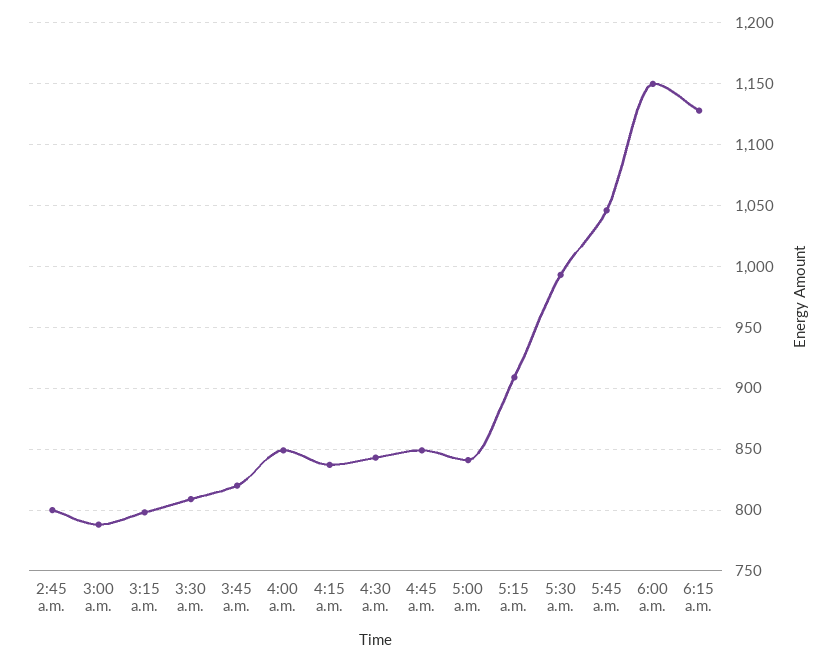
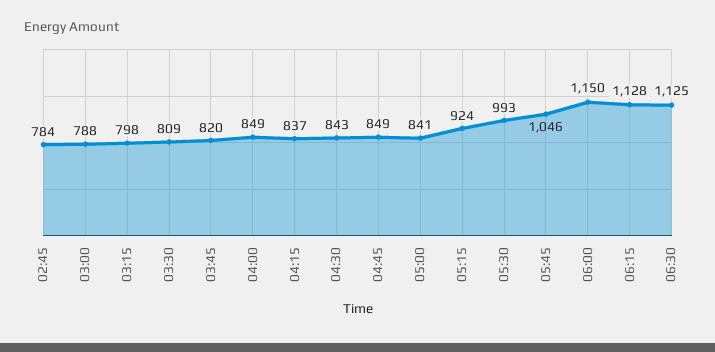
2:45 a.m.: 800 -> 784
5:15 a.m.: 910 -> 924
06:30: none -> 1125

